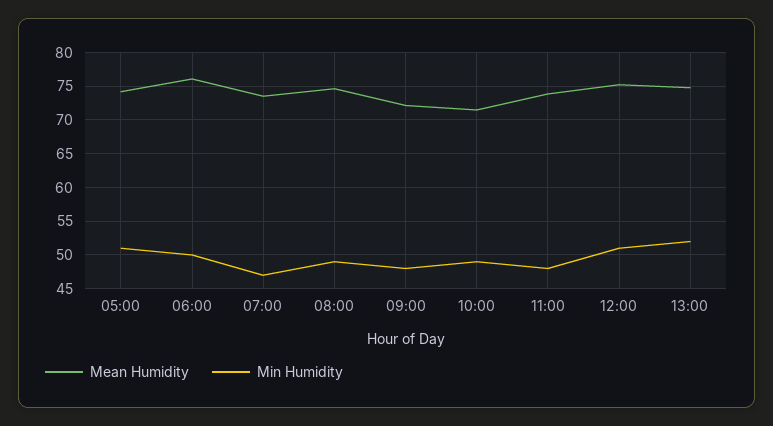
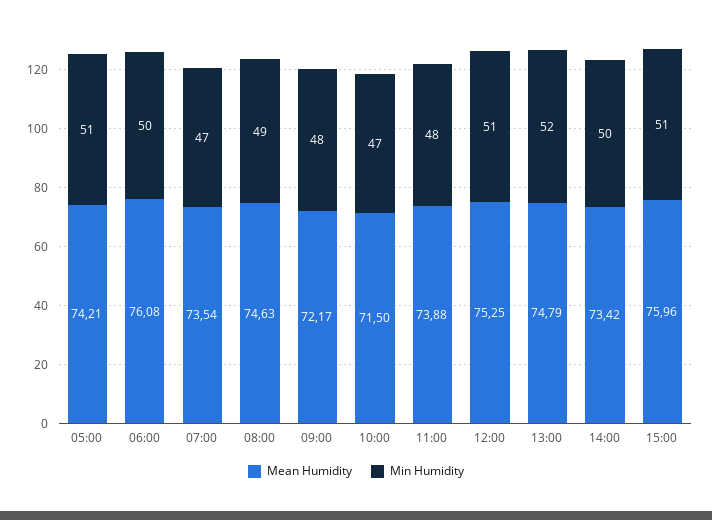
Min Humidity, 10:00: 49 -> 47
Mean Humidity, 14:00: none -> 73.42
Min Humidity, 14:00: none -> 50
Mean Humidity, 15:00: none -> 75.96
Min Humidity, 15:00: none -> 51

